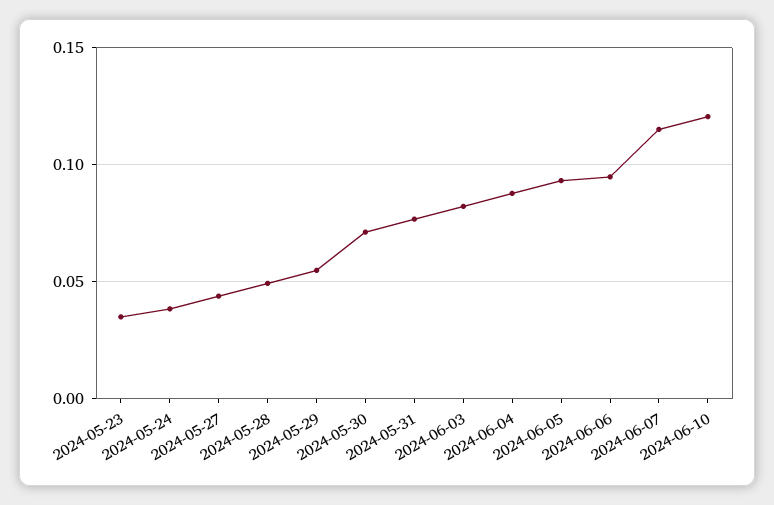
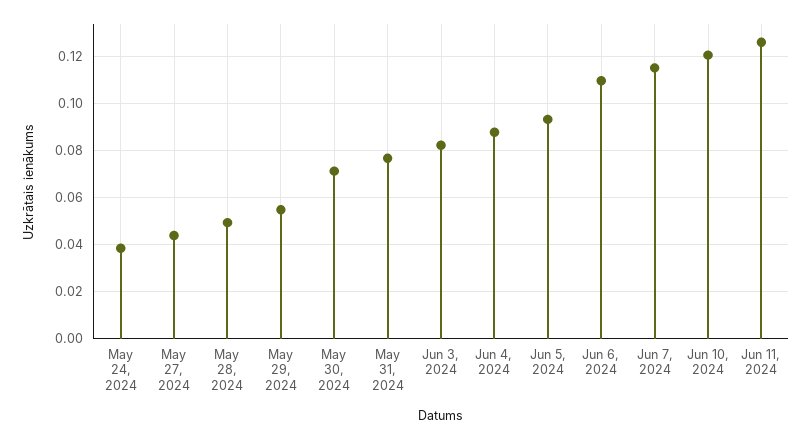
2024-05-23: 0.035 -> none
2024-06-06: 0.095 -> 0.11
Jun 11, 2024: none -> 0.125

